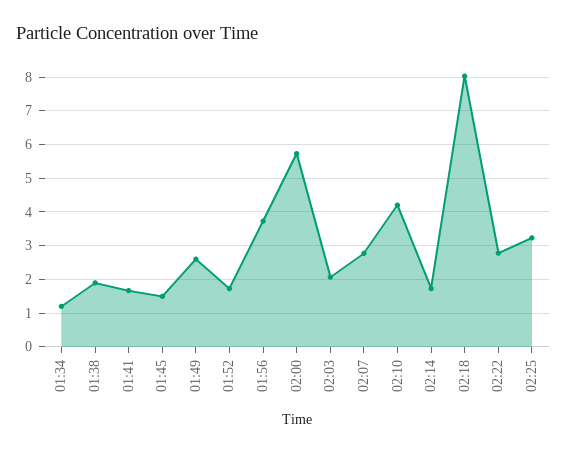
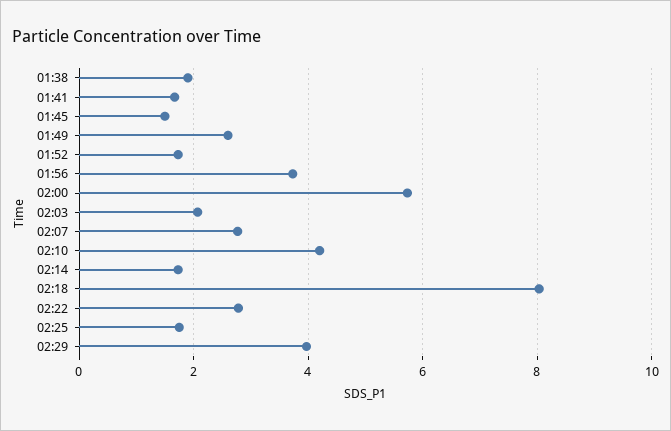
01:34: 1.2 -> none
02:25: 3.2 -> 1.8
02:29: none -> 4

